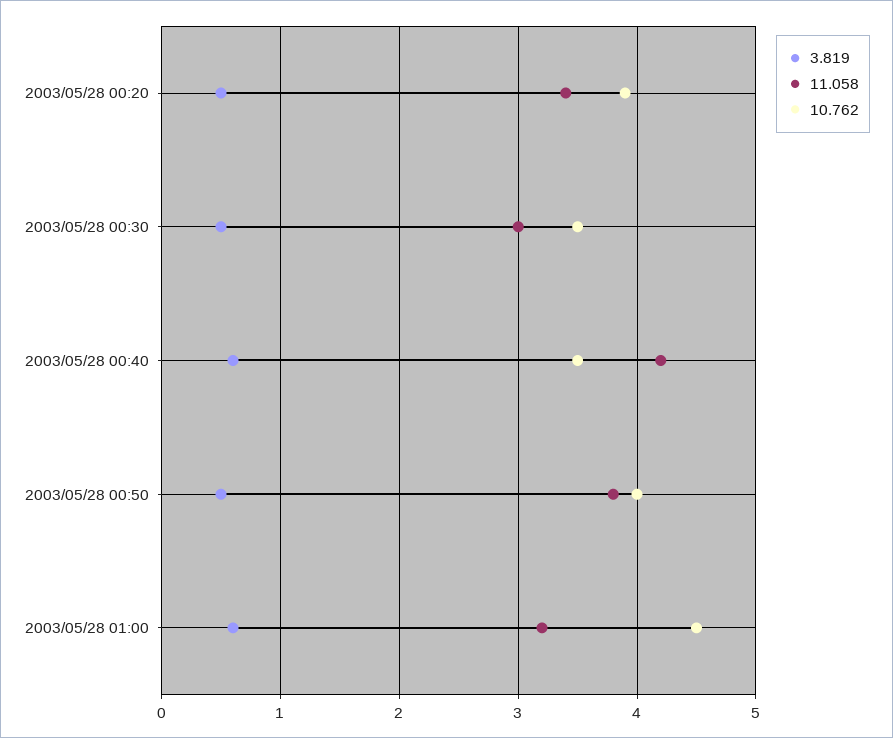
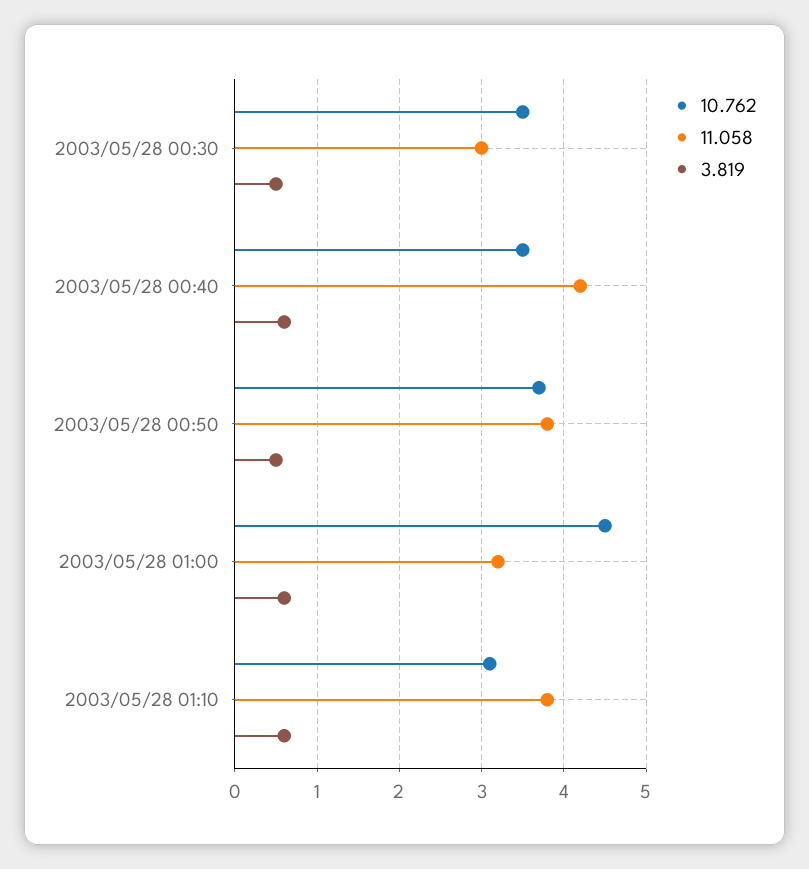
3.819, 2003/05/28 00:20: 0.5 -> none
11.058, 2003/05/28 00:20: 3.4 -> none
10.762, 2003/05/28 00:20: 3.9 -> none
10.762, 2003/05/28 00:50: 4 -> 3.7
10.762, 2003/05/28 01:10: none -> 3.1
11.058, 2003/05/28 01:10: none -> 3.8
3.819, 2003/05/28 01:10: none -> 0.6

